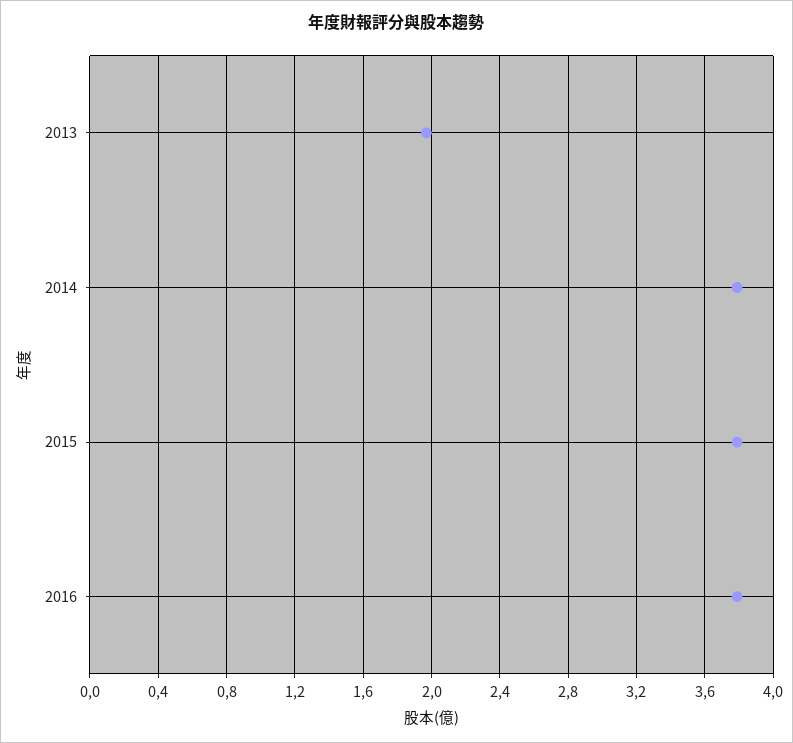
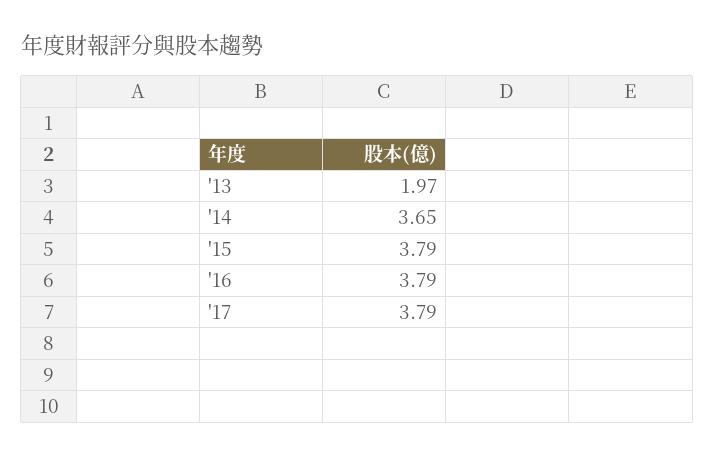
2014: 3.8 -> 3.65
'17: none -> 3.79

